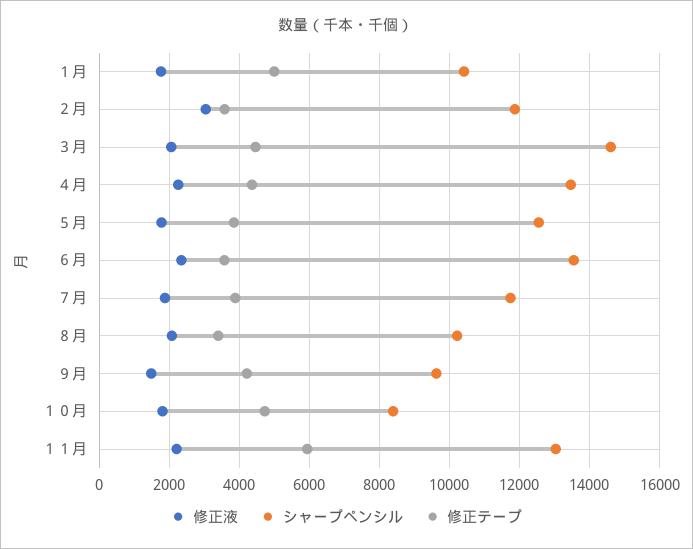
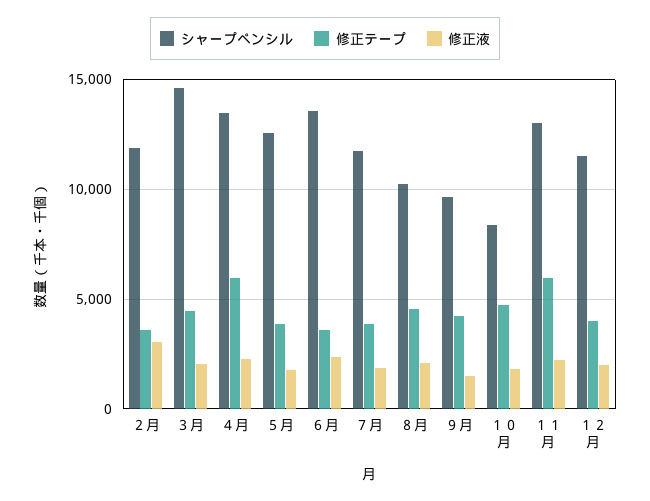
修正液, １月: 1800 -> none
シャープペンシル, １月: 10400 -> none
修正テープ, １月: 5000 -> none
修正テープ, ４月: 4400 -> 6000
修正テープ, ８月: 3400 -> 4500
シャープペンシル, １２月: none -> 11500
修正テープ, １２月: none -> 4000
修正液, １２月: none -> 2000

